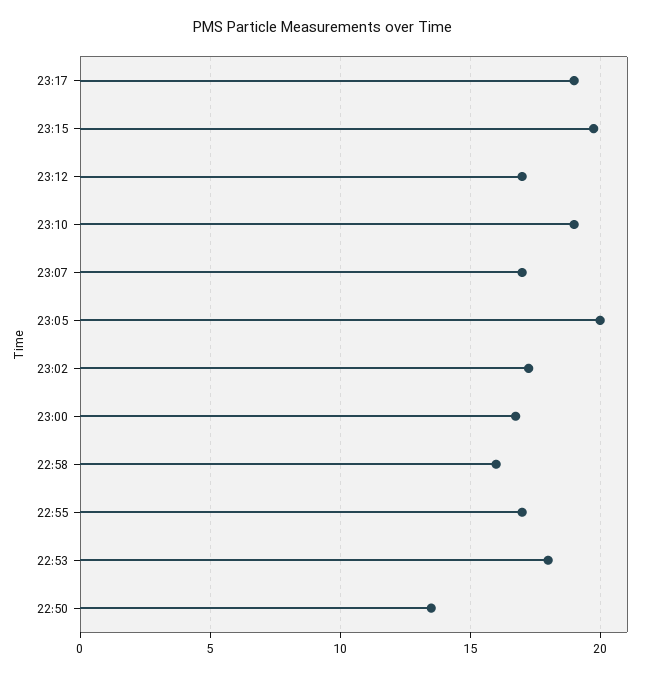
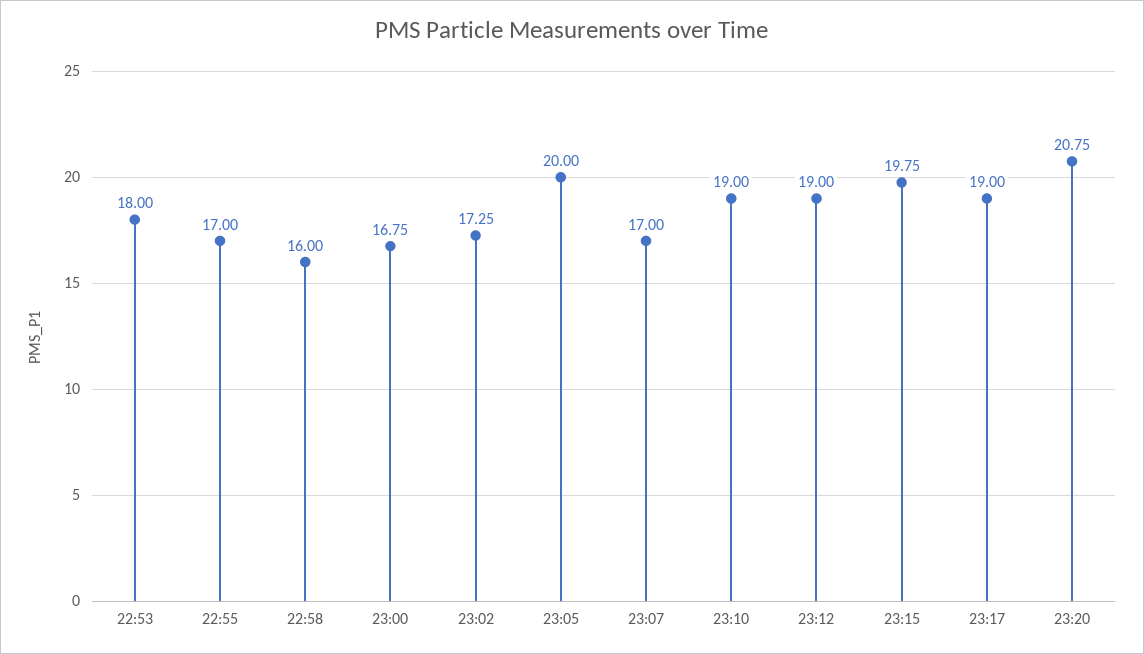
23:12: 17 -> 19
22:50: 13.5 -> none
23:20: none -> 20.75

